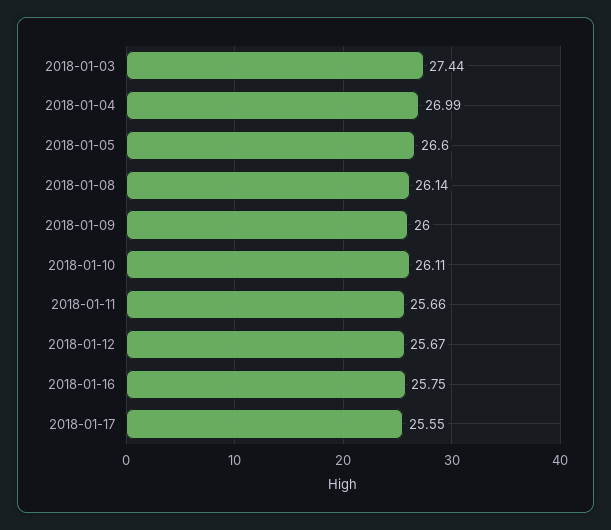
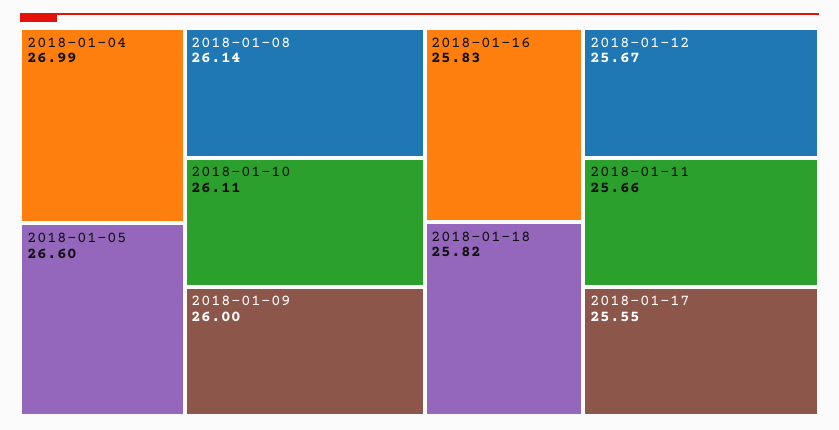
2018-01-03: 27.44 -> none
2018-01-16: 25.75 -> 25.83
2018-01-18: none -> 25.82

